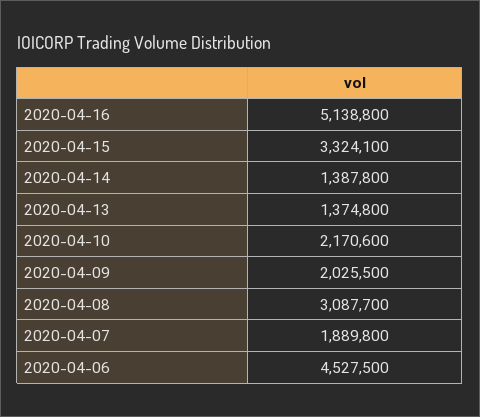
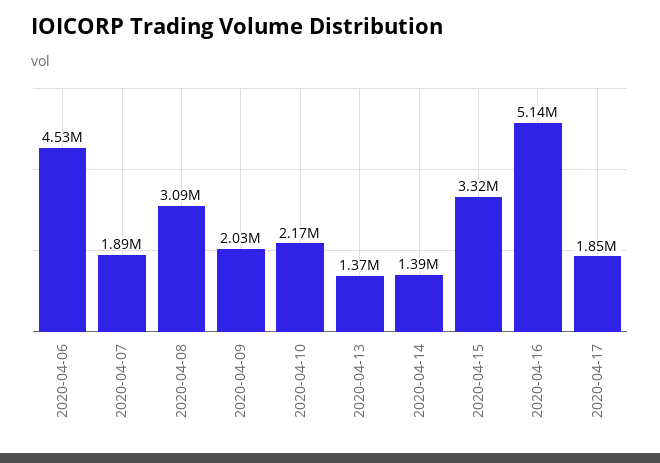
2020-04-17: none -> 1850000

